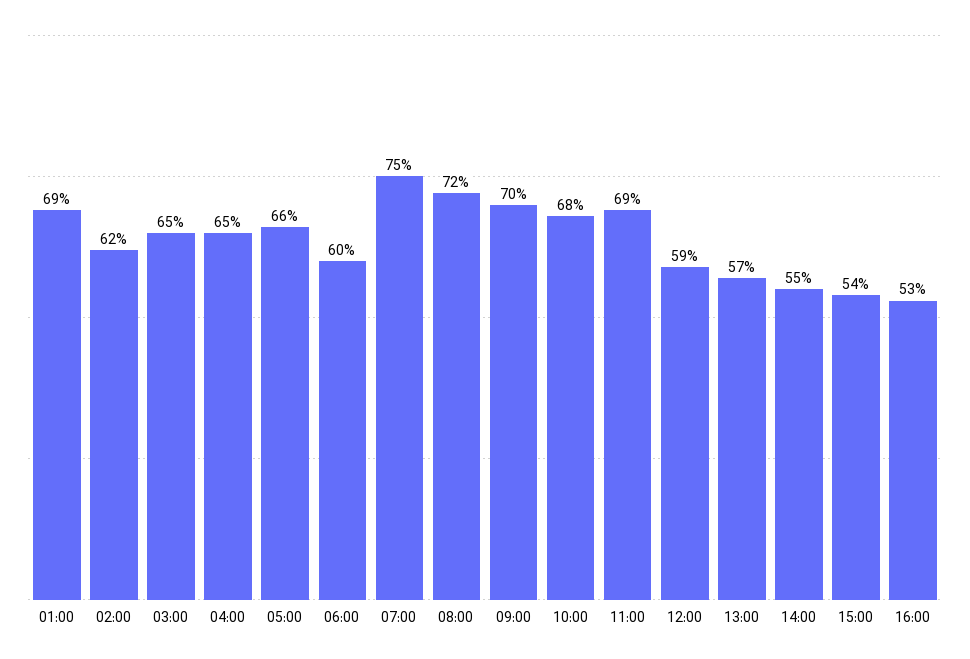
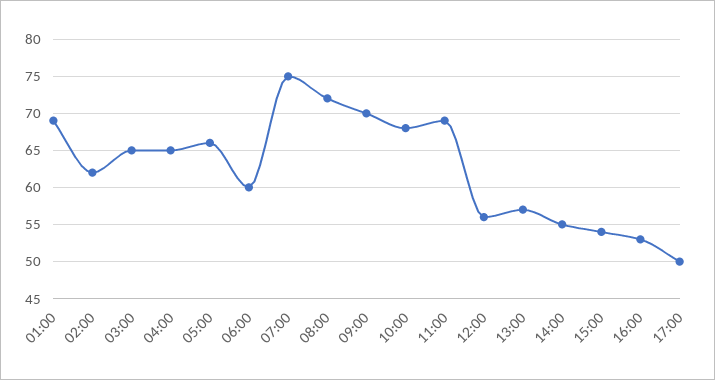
12:00: 59 -> 56
17:00: none -> 50

